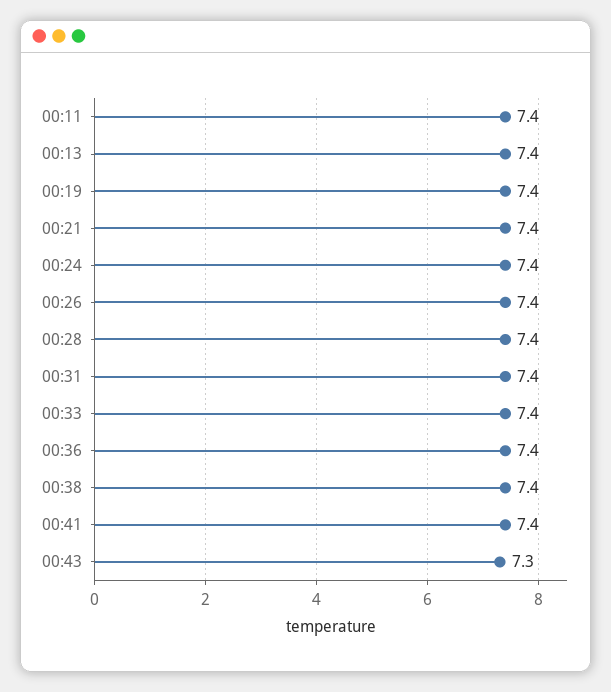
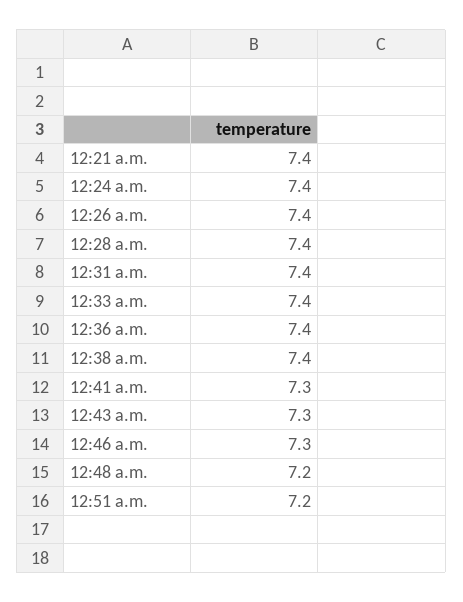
00:11: 7.4 -> none
00:13: 7.4 -> none
00:19: 7.4 -> none
00:41: 7.4 -> 7.3
12:46 a.m.: none -> 7.3
12:48 a.m.: none -> 7.2
12:51 a.m.: none -> 7.2

